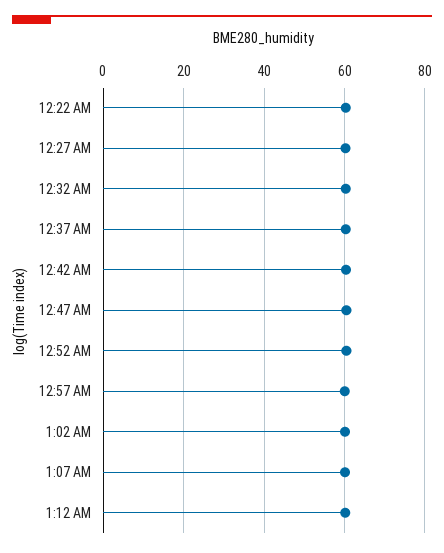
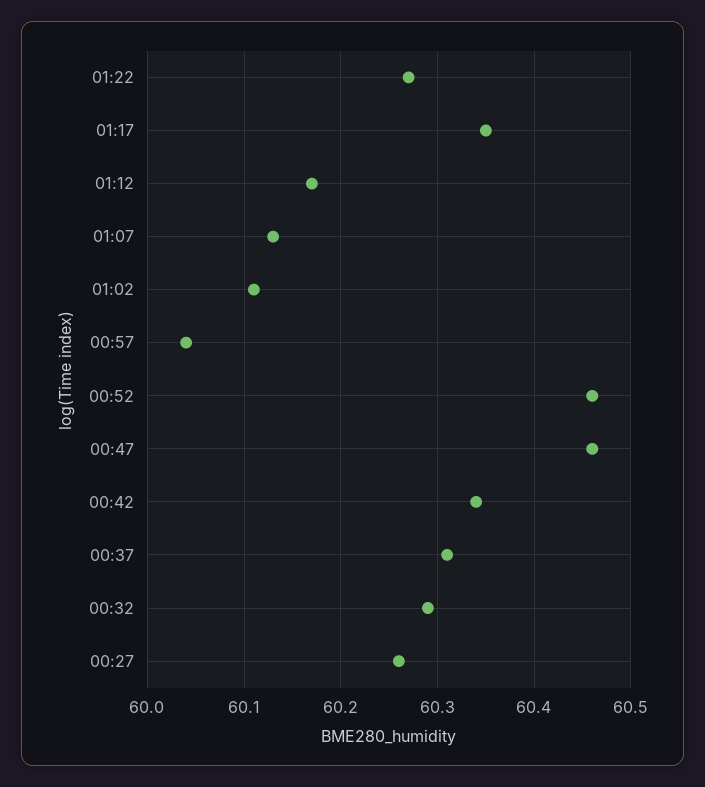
12:22 AM: 60 -> none
01:22: none -> 60.27
01:17: none -> 60.35

